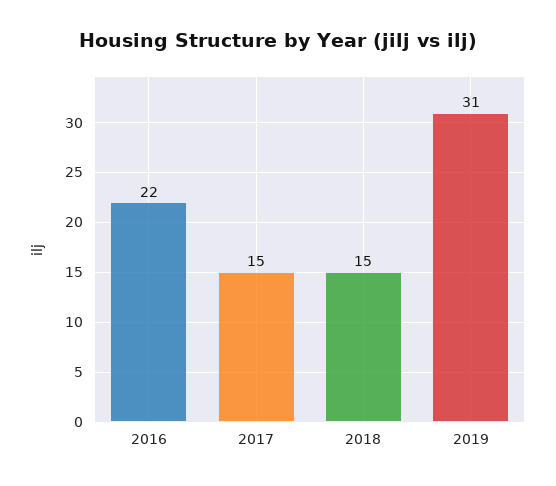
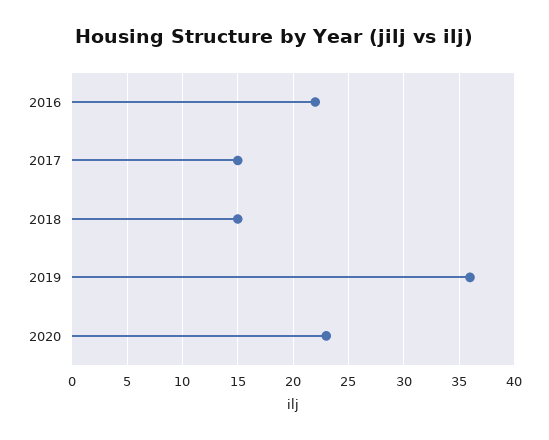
2019: 31 -> 36
2020: none -> 23

